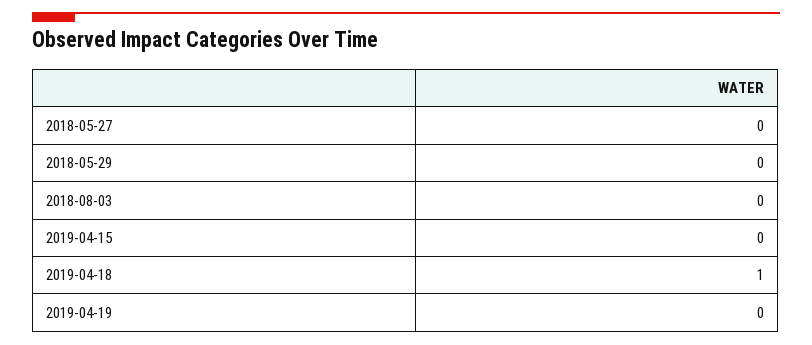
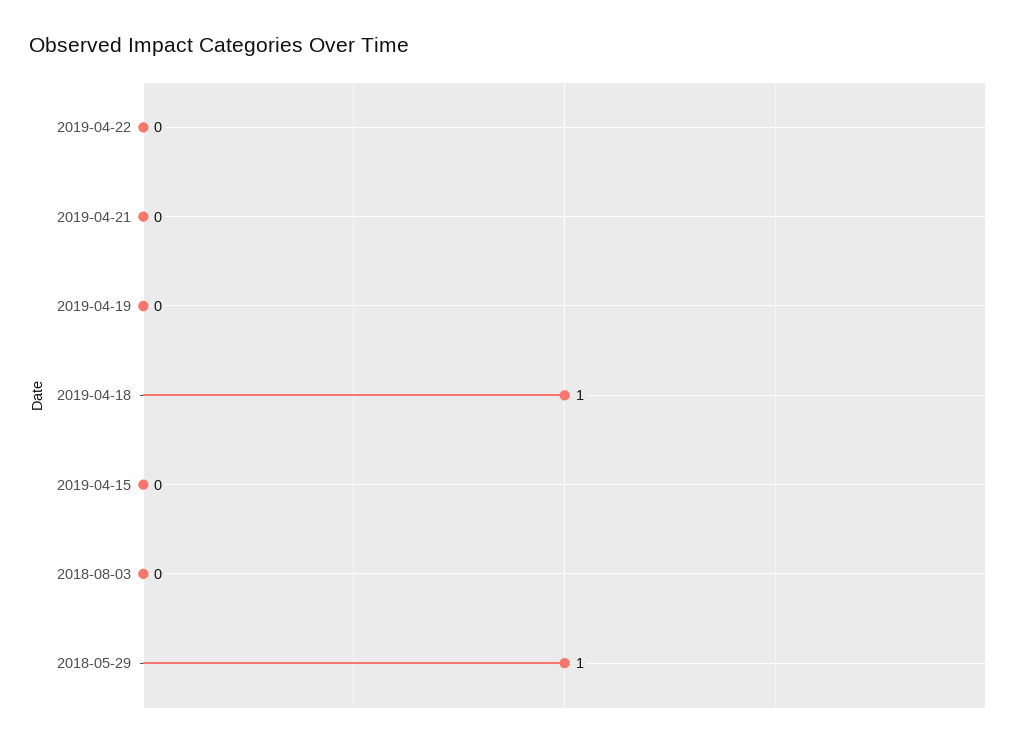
2018-05-27: 0 -> none
2018-05-29: 0 -> 1
2019-04-22: none -> 0
2019-04-21: none -> 0

